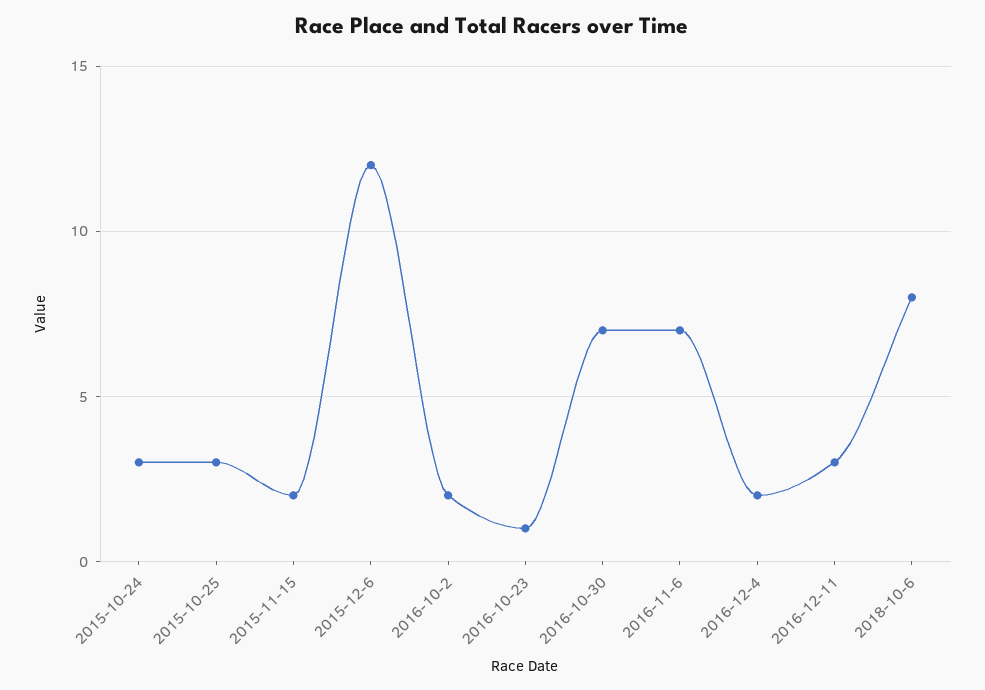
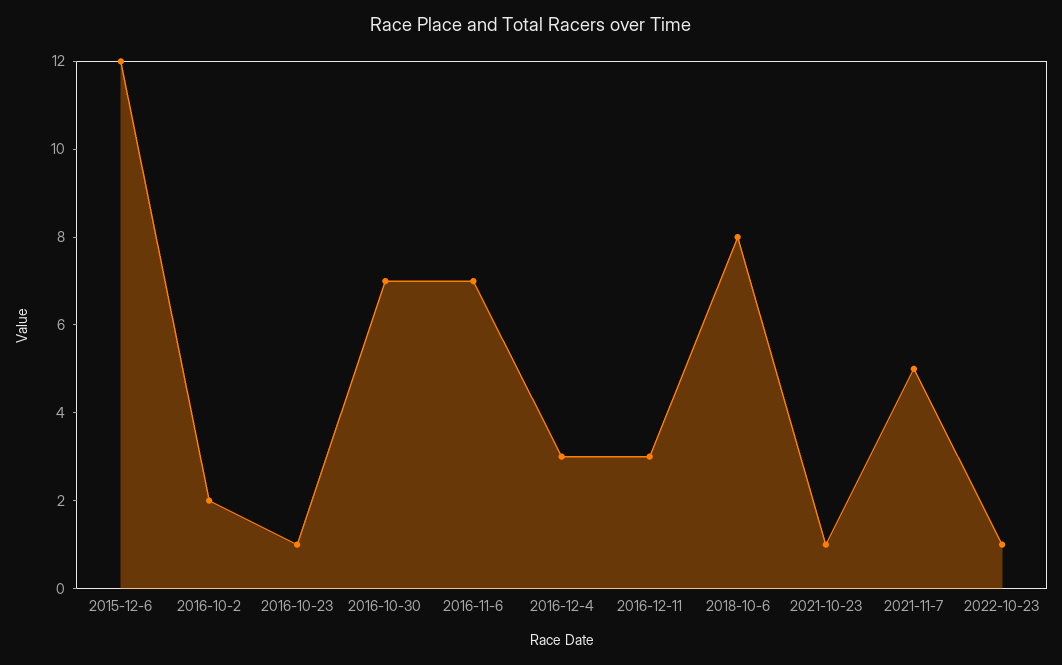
2015-10-24: 3 -> none
2015-10-25: 3 -> none
2015-11-15: 2 -> none
2016-12-4: 2 -> 3
2021-10-23: none -> 1
2021-11-7: none -> 5
2022-10-23: none -> 1

